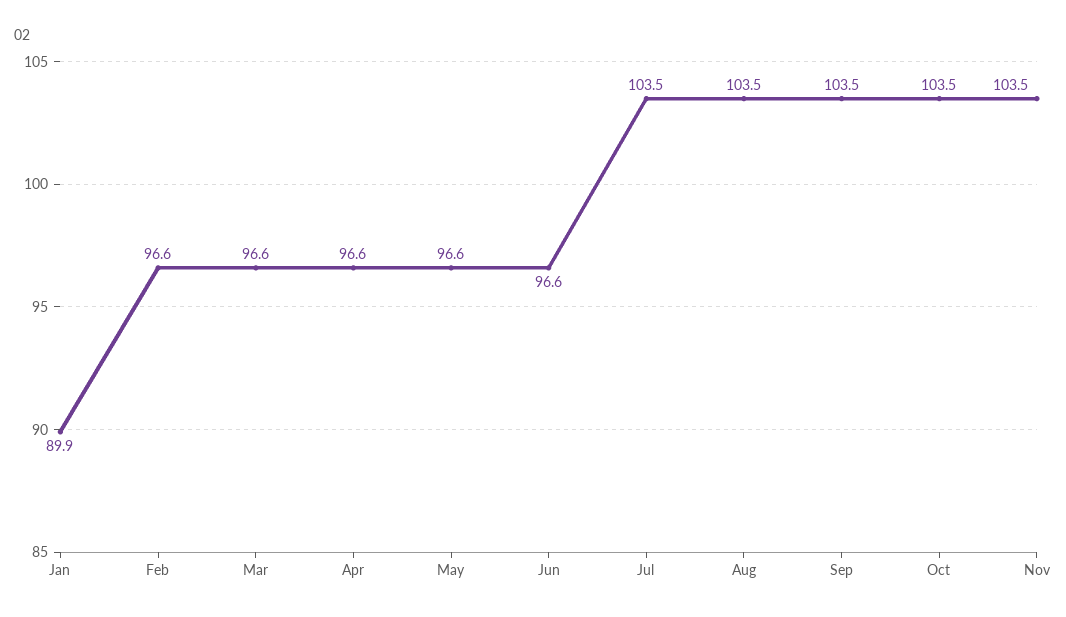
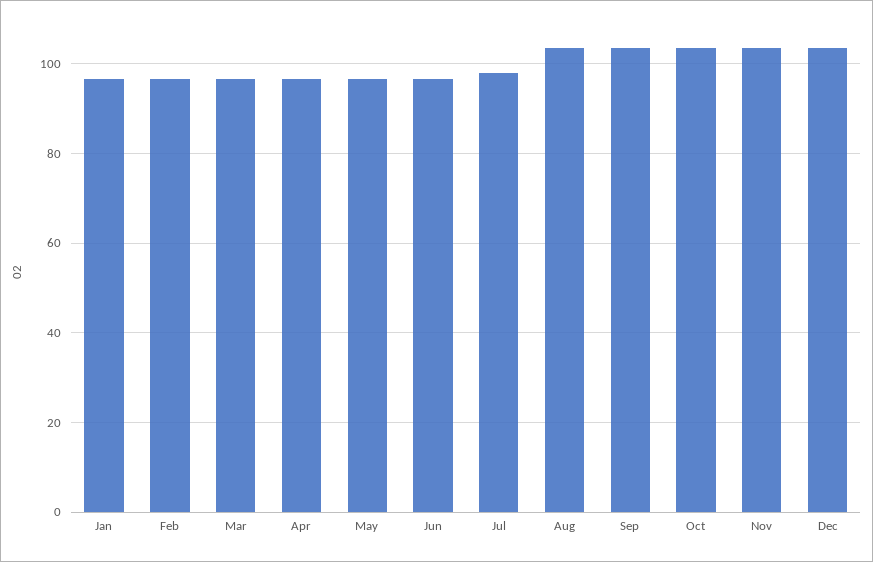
Jan: 89.9 -> 96
Jul: 103.5 -> 98
Dec: none -> 104

